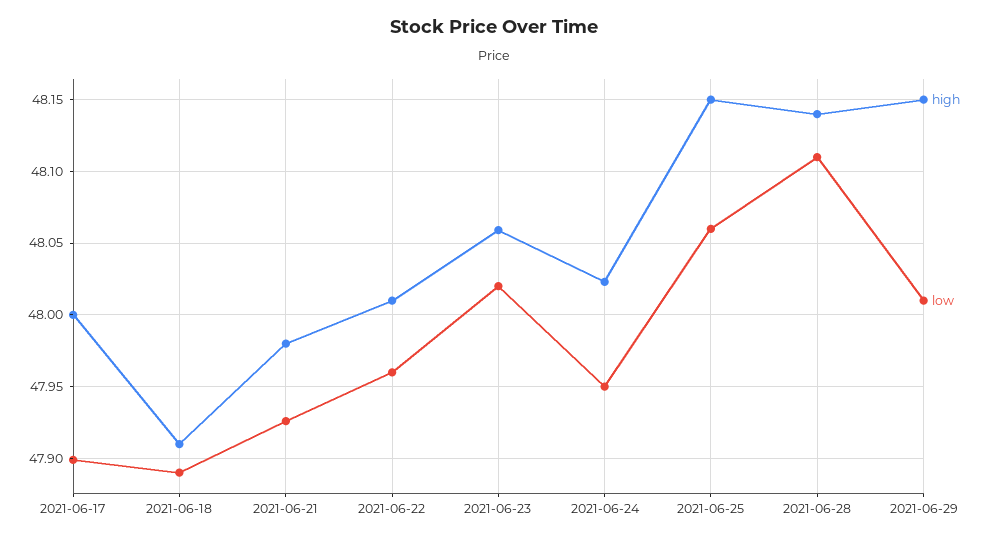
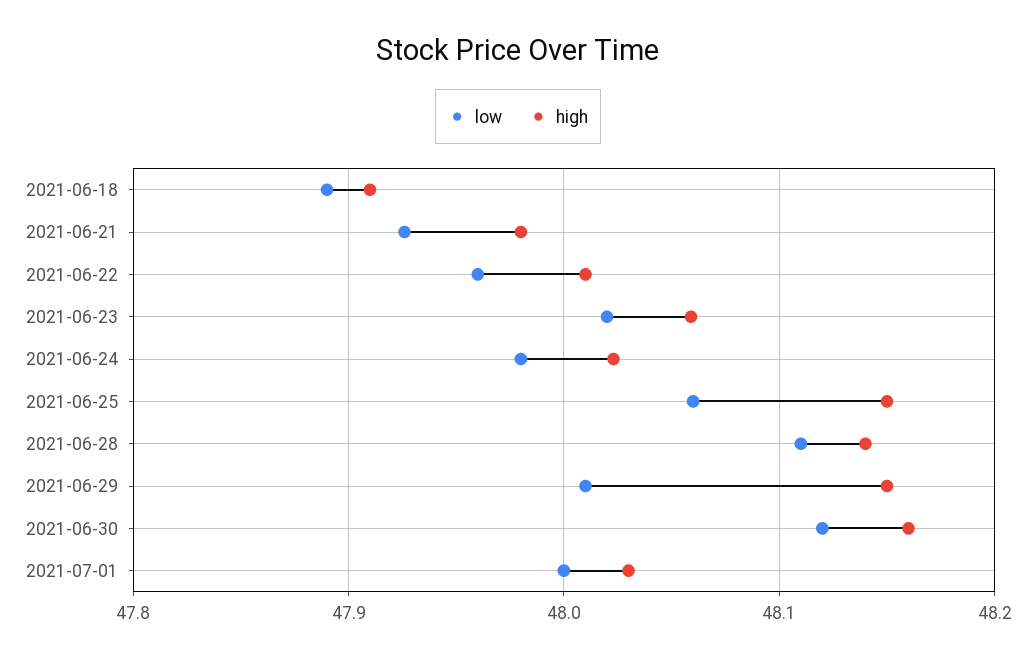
high, 2021-06-17: 48 -> none
low, 2021-06-17: 47.9 -> none
low, 2021-06-24: 47.95 -> 47.98
low, 2021-06-30: none -> 48.12
high, 2021-06-30: none -> 48.16
low, 2021-07-01: none -> 48
high, 2021-07-01: none -> 48.03

